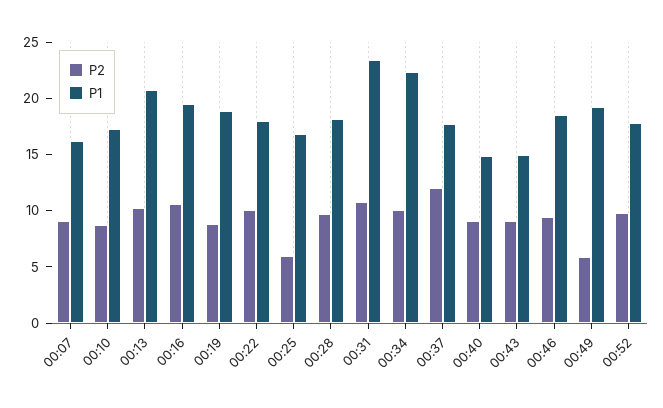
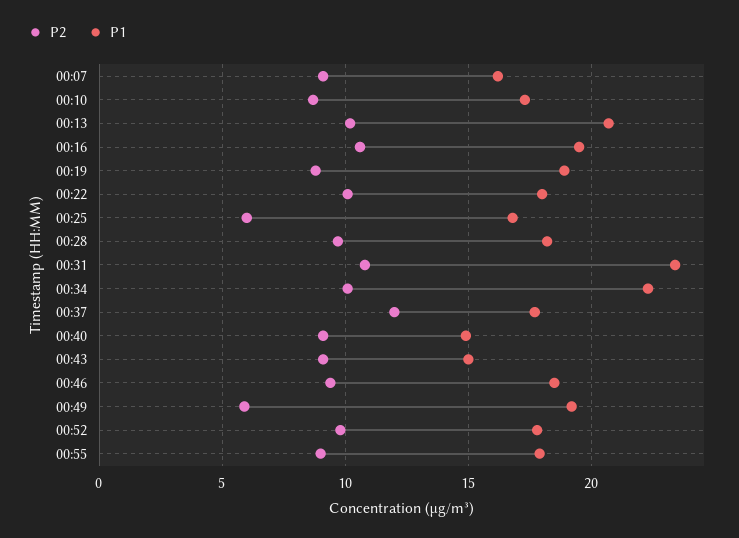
P2, 00:55: none -> 9
P1, 00:55: none -> 18

